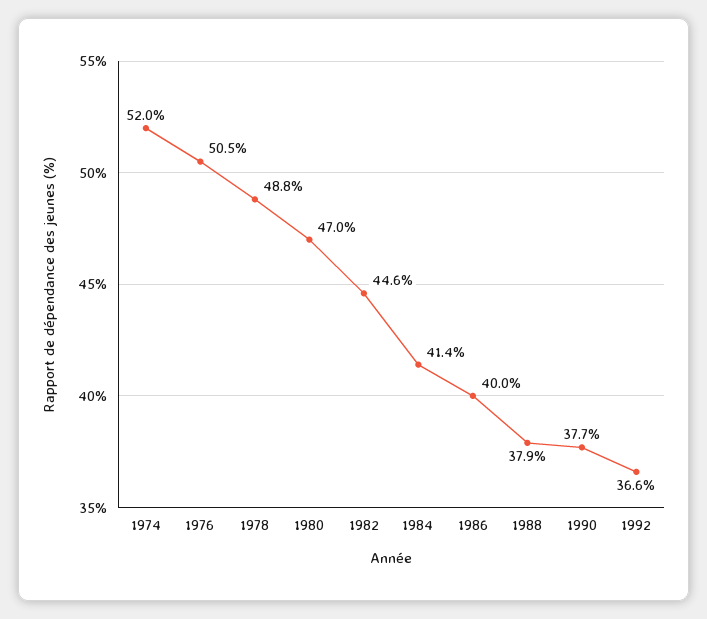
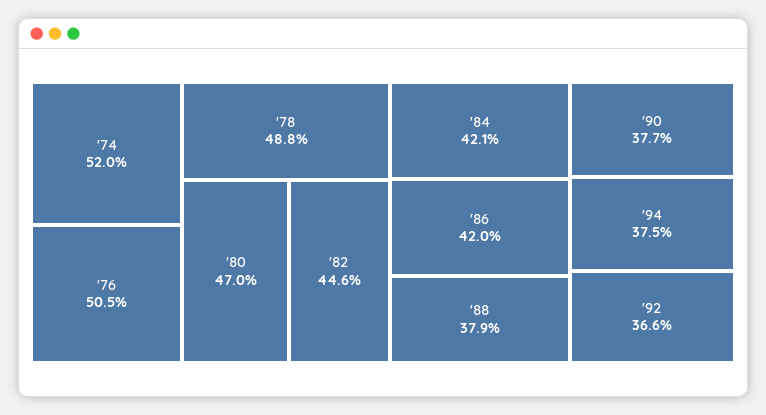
1984: 41.4 -> 42.1
1986: 40 -> 42
'94: none -> 37.5

